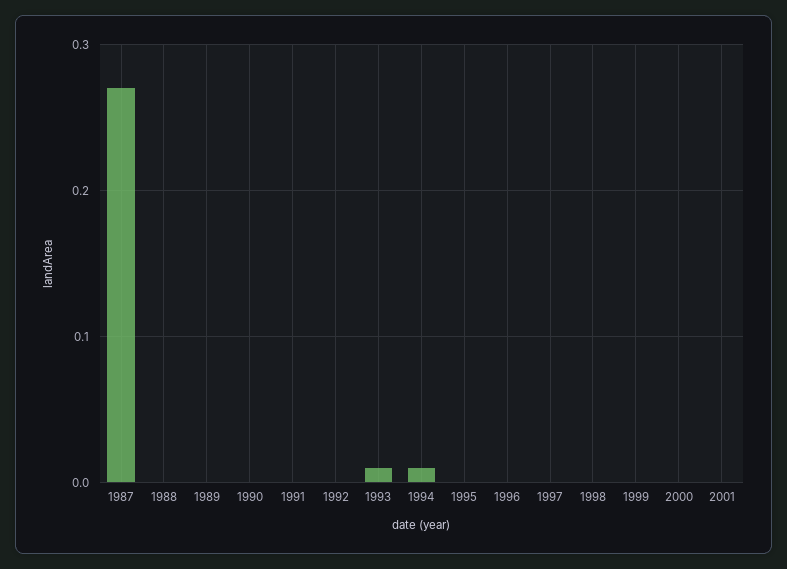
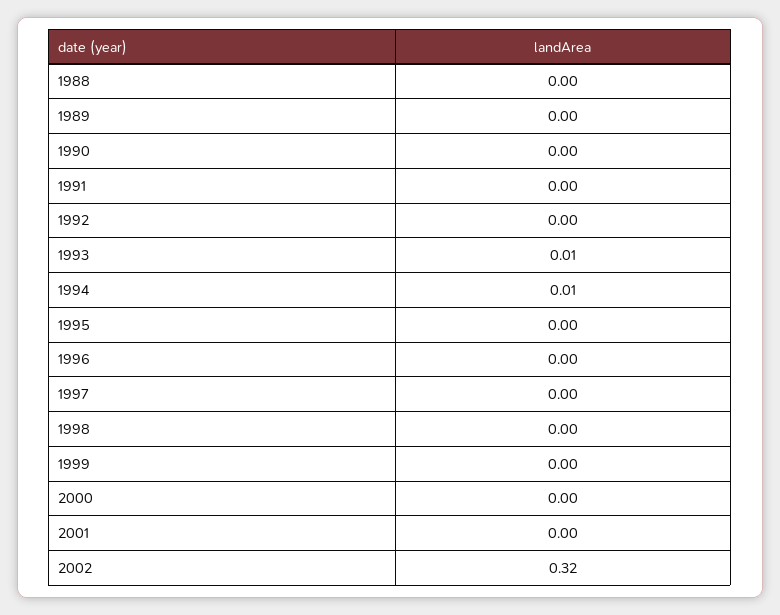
1987: 0.27 -> none
2002: none -> 0.32

